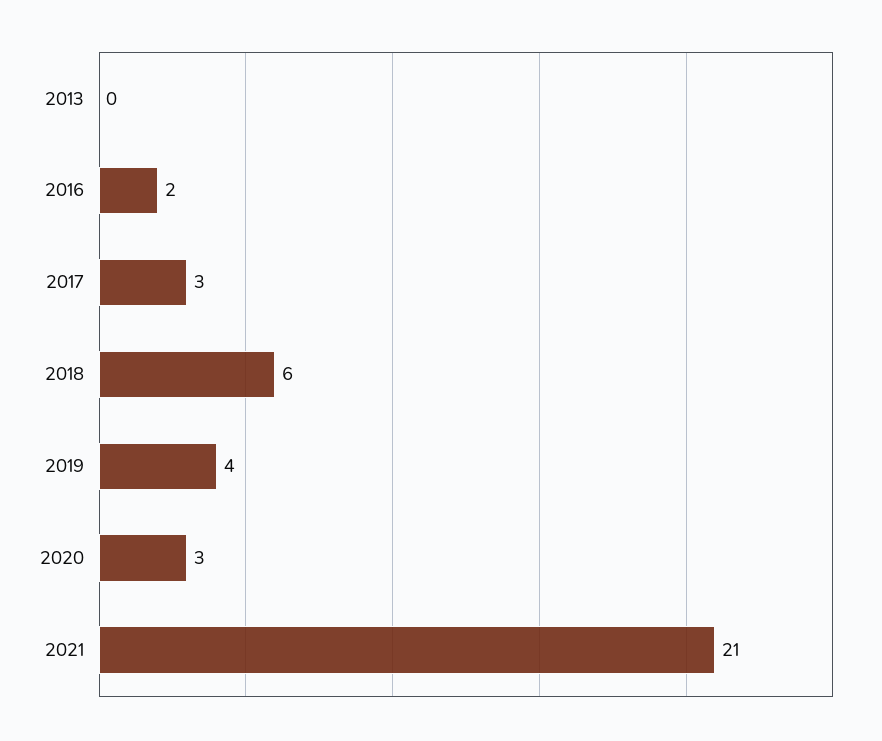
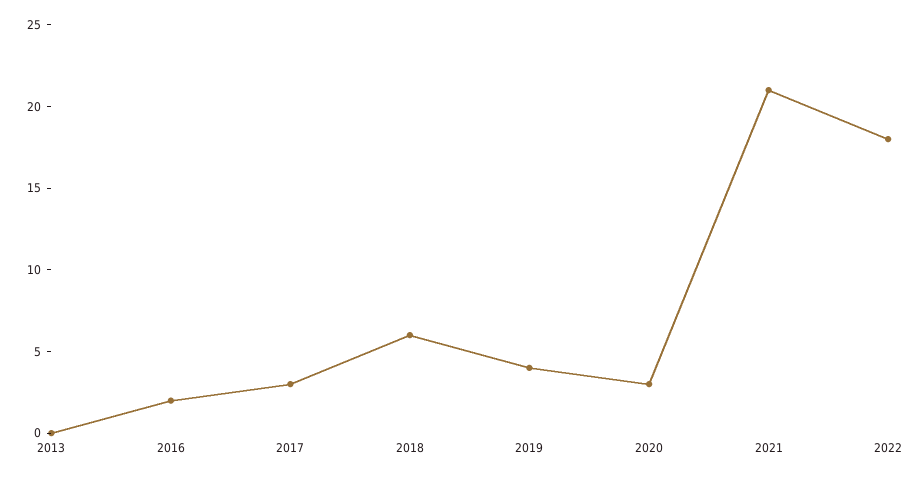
2022: none -> 18

